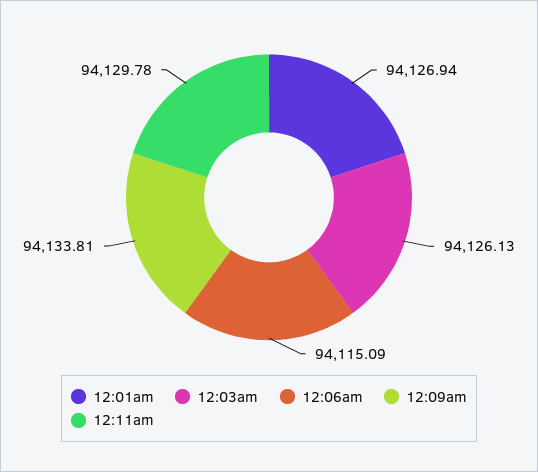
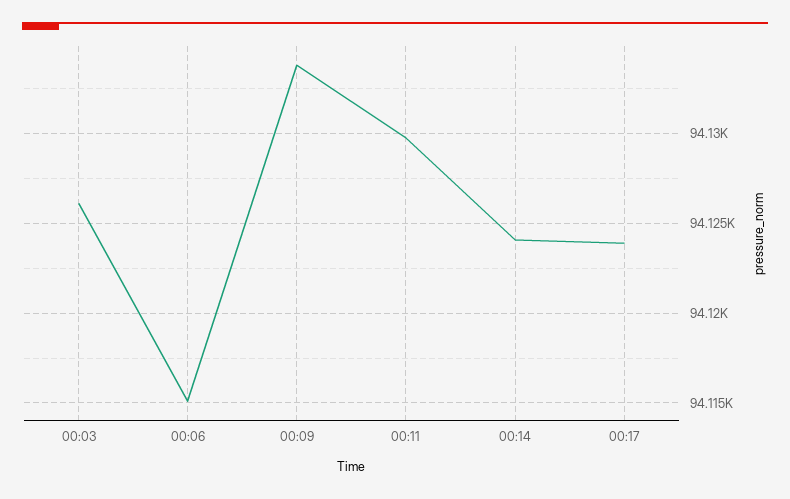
12:01am: 94126.94 -> none
00:14: none -> 94124
00:17: none -> 94124

